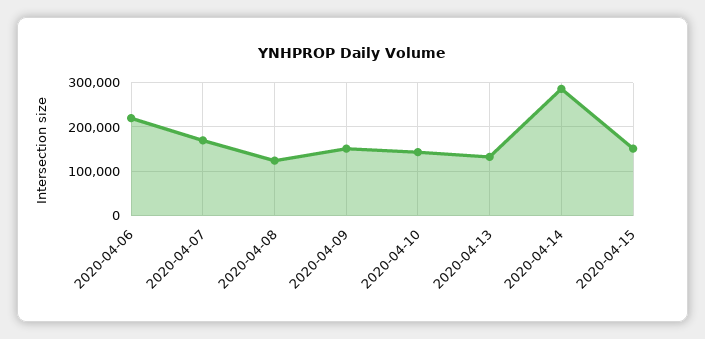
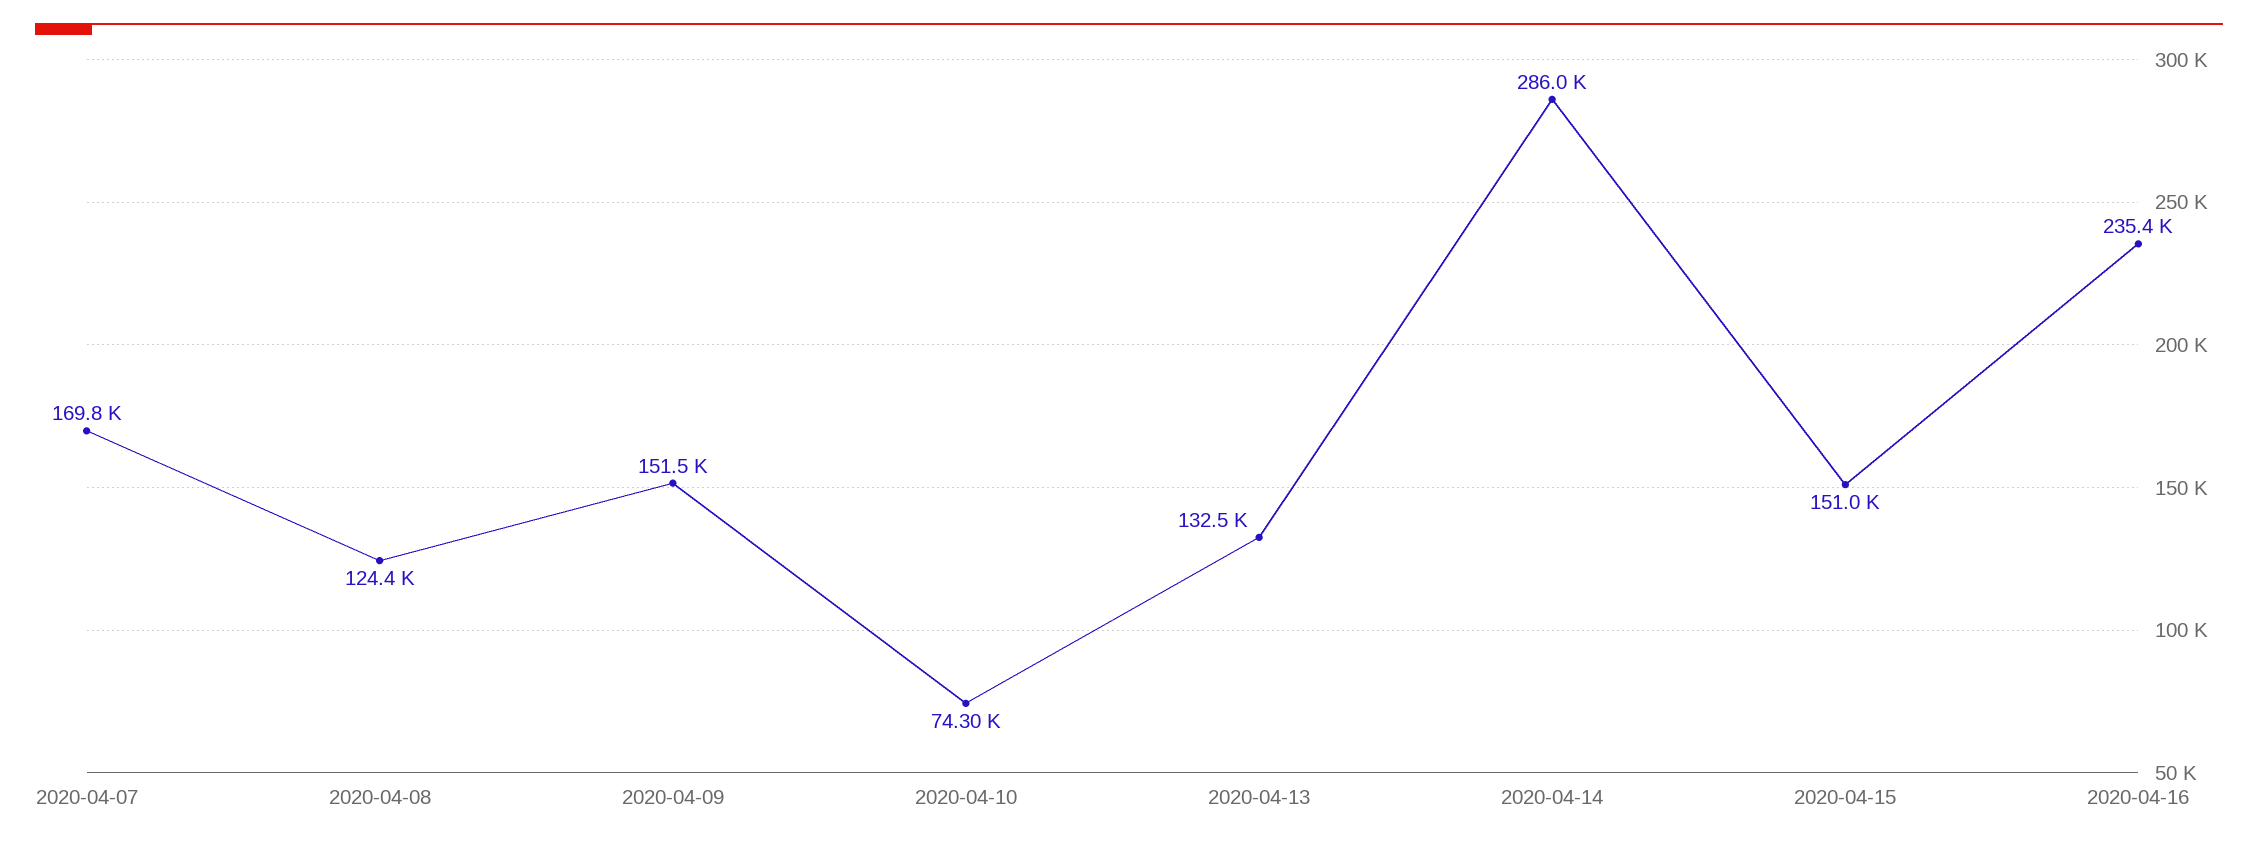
2020-04-06: 220000 -> none
2020-04-10: 140000 -> 74300
2020-04-16: none -> 235400

